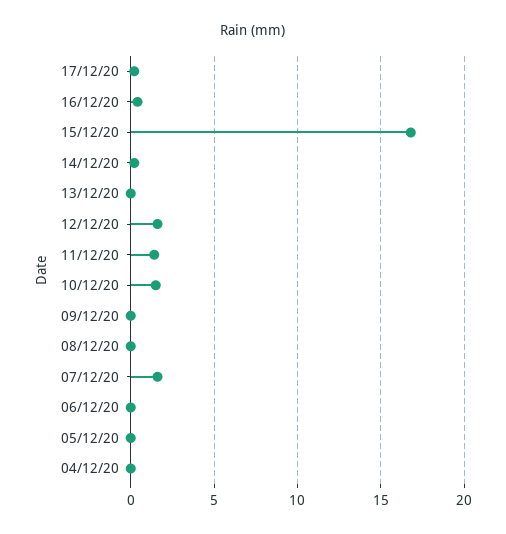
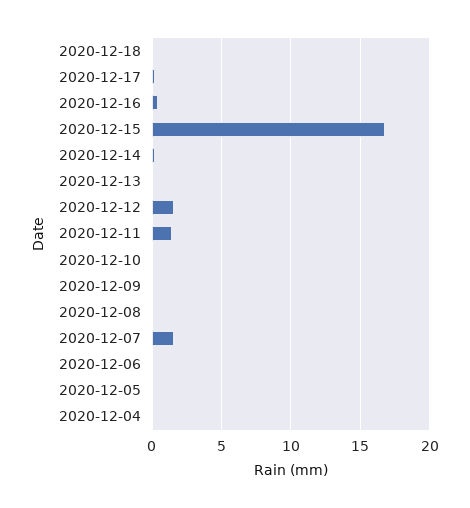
10/12/20: 1.5 -> 0
2020-12-18: none -> 0

